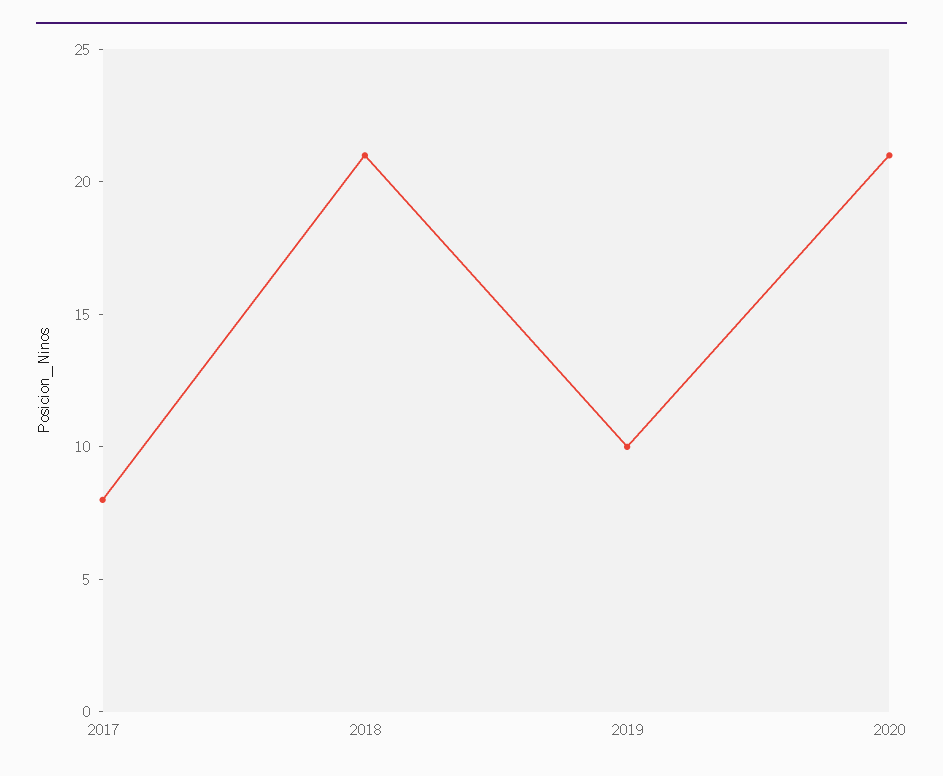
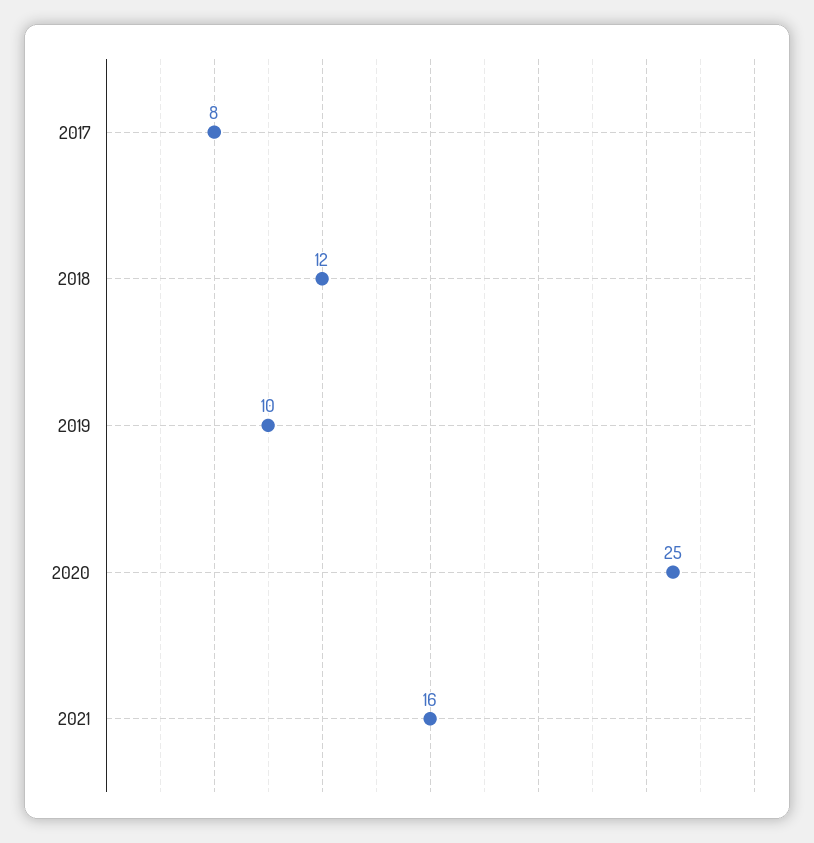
2018: 21 -> 12
2020: 21 -> 25
2021: none -> 16

